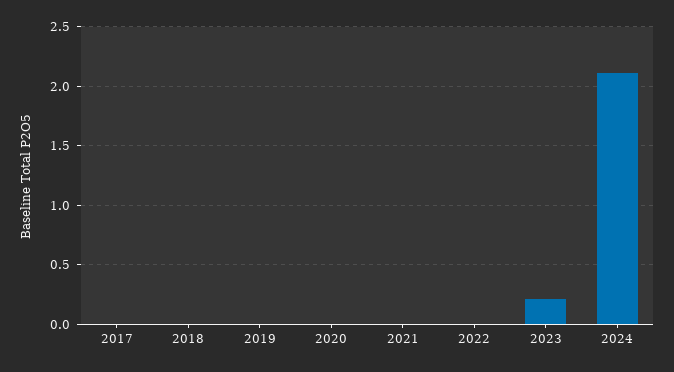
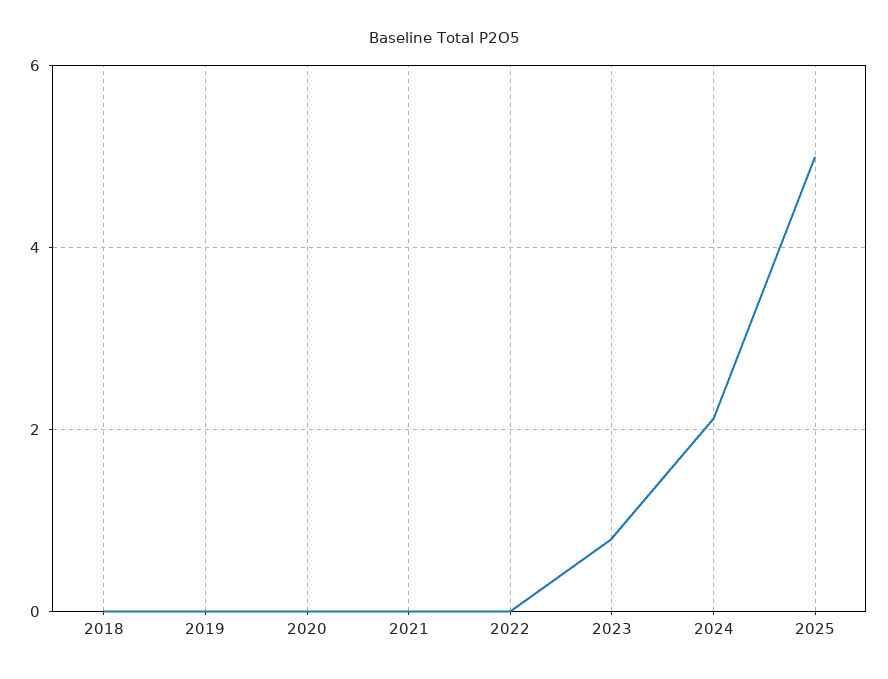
2017: 0 -> none
2023: 0.2 -> 0.8
2025: none -> 5

